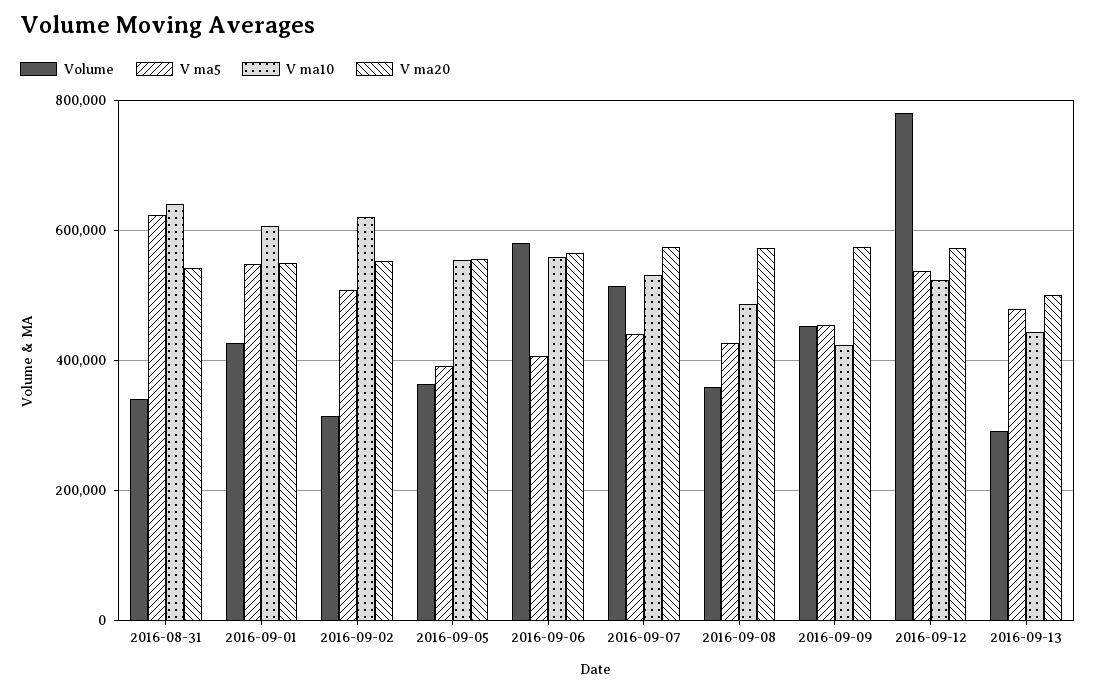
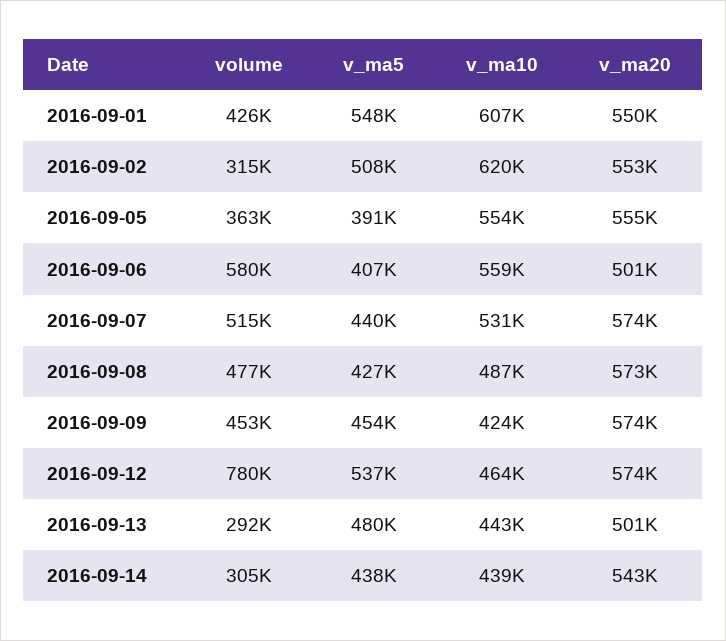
Volume, 2016-08-31: 340000 -> none
V ma5, 2016-08-31: 620000 -> none
V ma10, 2016-08-31: 640000 -> none
V ma20, 2016-08-31: 540000 -> none
V ma20, 2016-09-06: 560000 -> 501000
Volume, 2016-09-08: 360000 -> 477000
V ma10, 2016-09-12: 520000 -> 464000
Volume, 2016-09-14: none -> 305000
V ma5, 2016-09-14: none -> 438000
V ma10, 2016-09-14: none -> 439000
V ma20, 2016-09-14: none -> 543000

